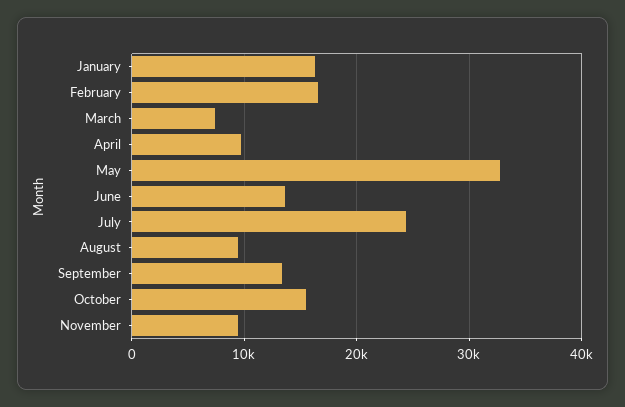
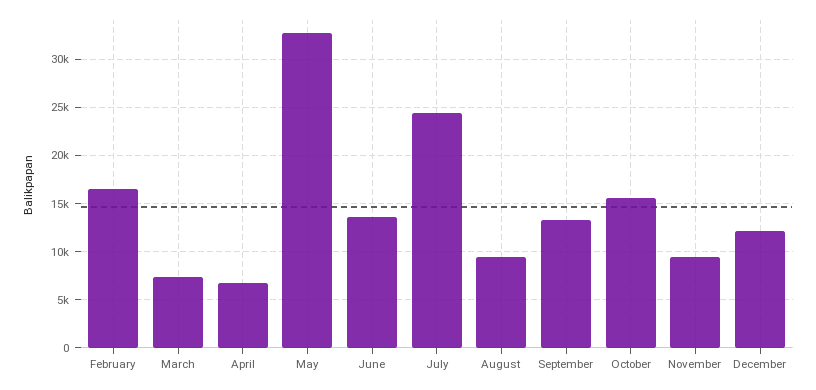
January: 16000 -> none
April: 10000 -> 7000
December: none -> 12000

